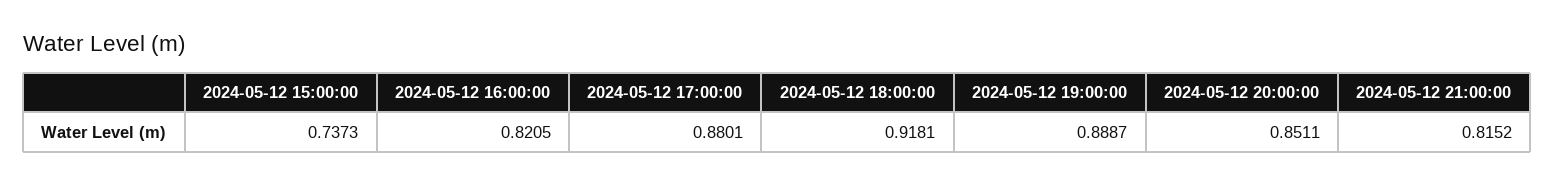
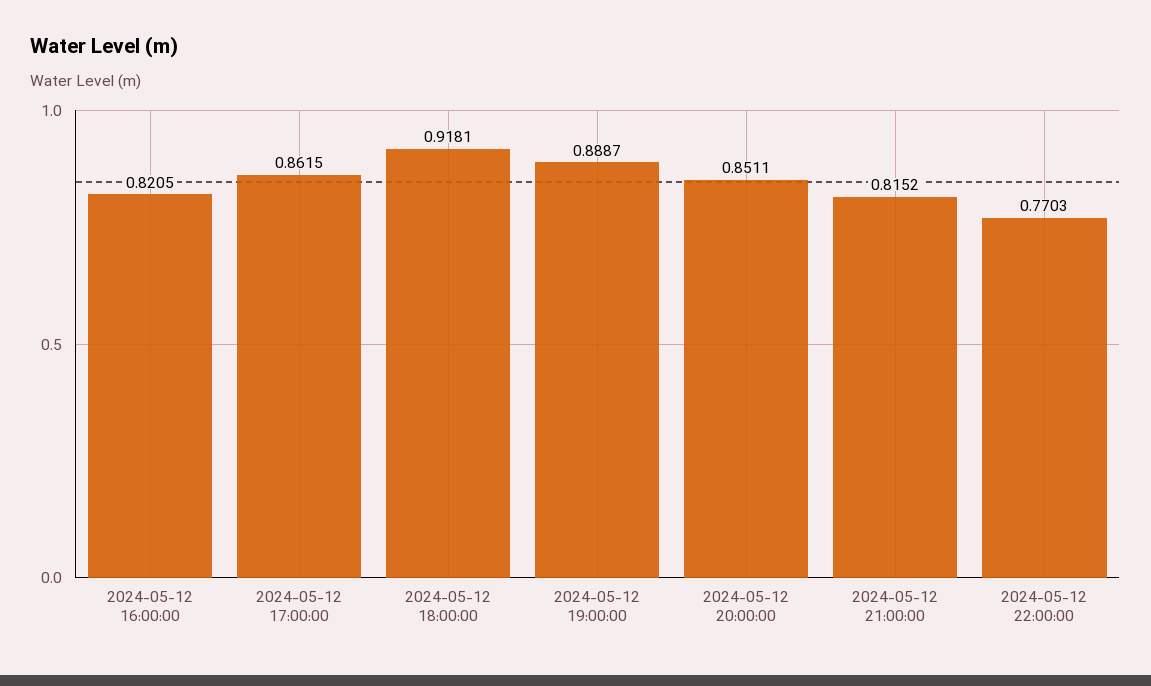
2024-05-12 15:00:00: 0.7373 -> none
2024-05-12 17:00:00: 0.8801 -> 0.8615
2024-05-12 22:00:00: none -> 0.7703

